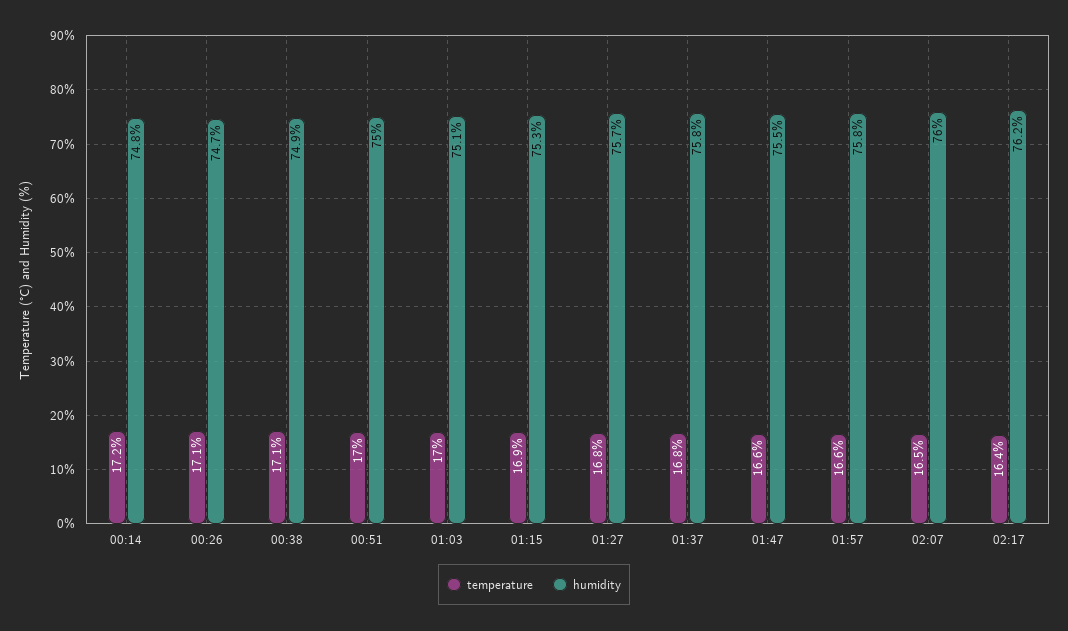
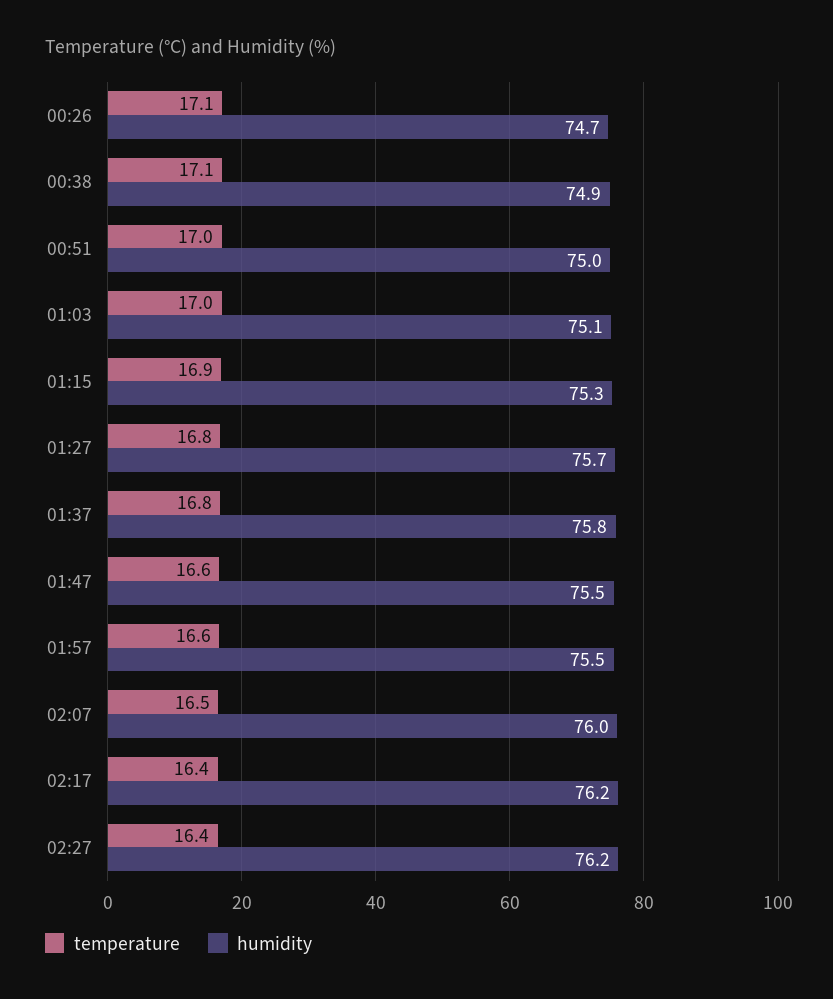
temperature, 00:14: 17.2 -> none
humidity, 00:14: 74.8 -> none
humidity, 01:57: 75.8 -> 75.5
temperature, 02:27: none -> 16.4
humidity, 02:27: none -> 76.2

